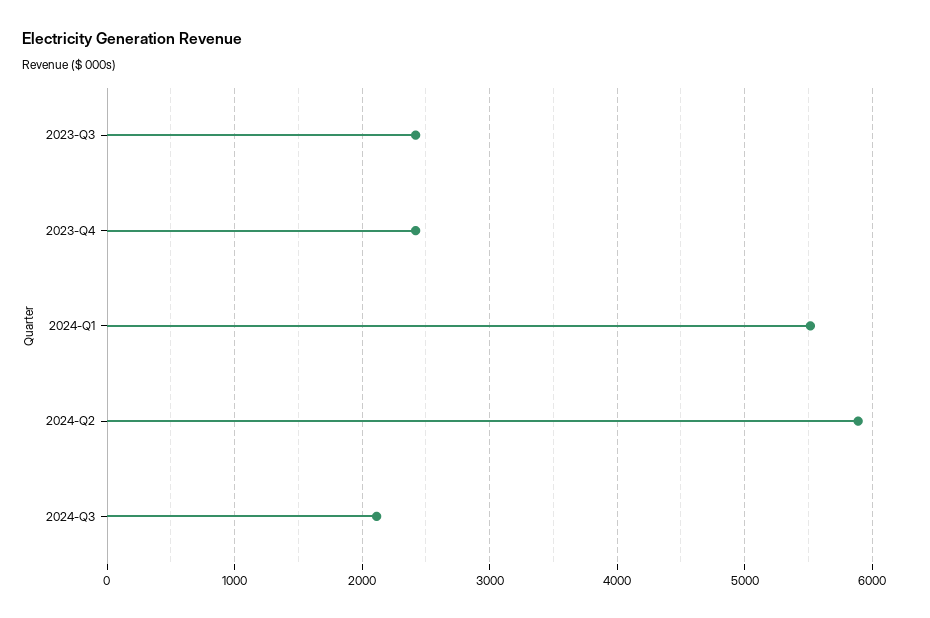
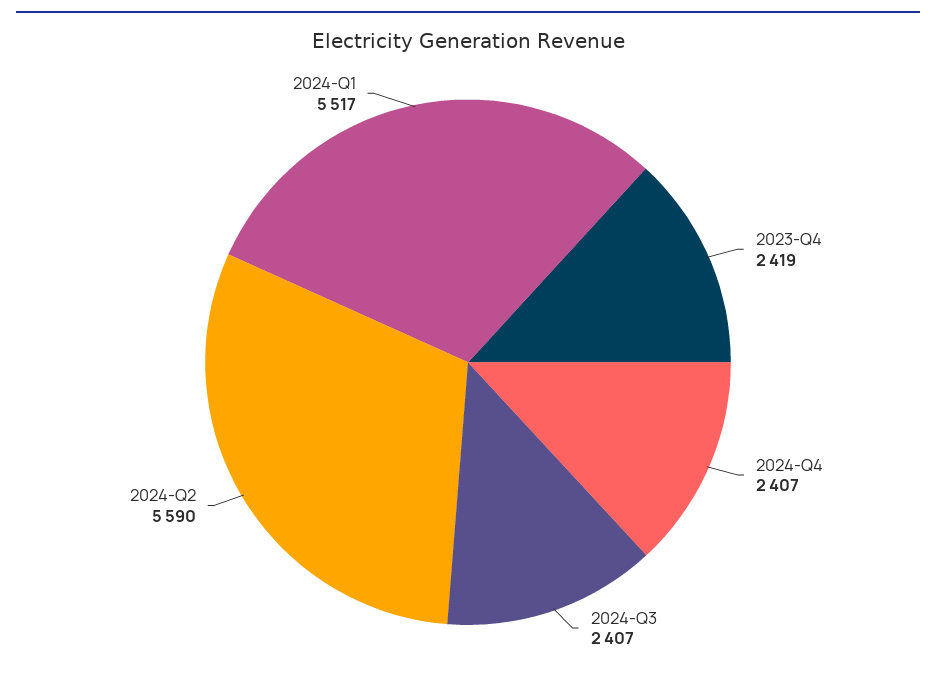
2023-Q3: 2400 -> none
2024-Q2: 5900 -> 5590
2024-Q3: 2100 -> 2407
2024-Q4: none -> 2407

